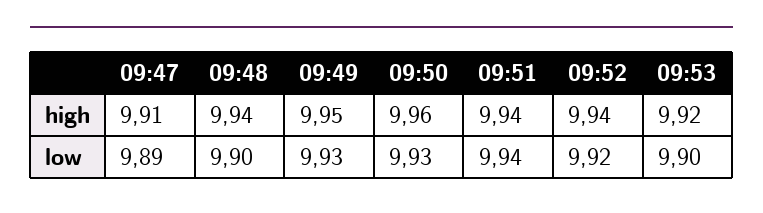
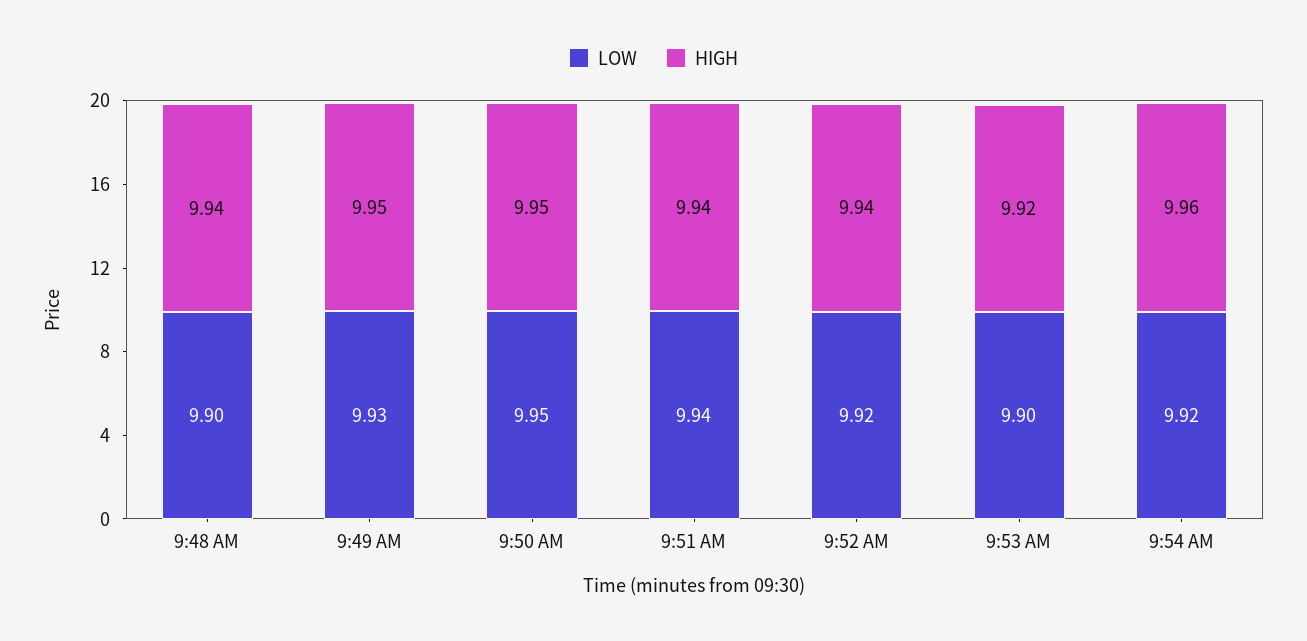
high, 09:47: 9.91 -> none
high, 09:50: 9.96 -> 9.95
low, 09:47: 9.89 -> none
low, 09:50: 9.93 -> 9.95
low, 9:54 AM: none -> 9.92
high, 9:54 AM: none -> 9.96

